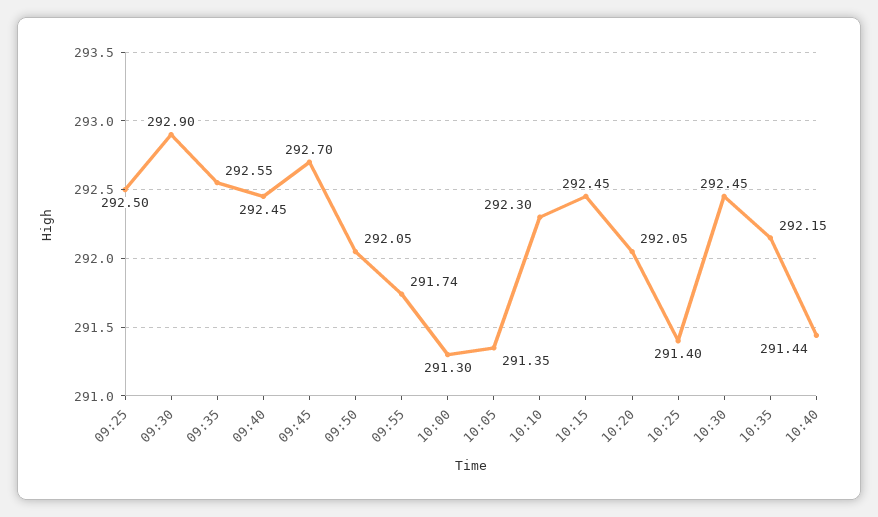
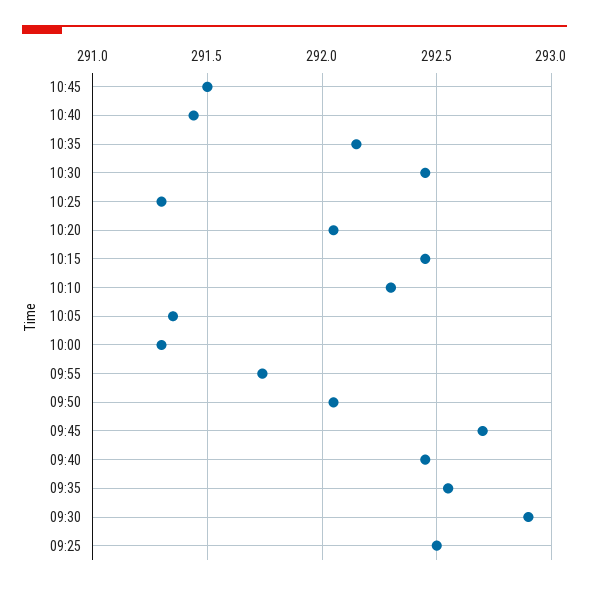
10:25: 291.4 -> 291.3
10:45: none -> 291.5

